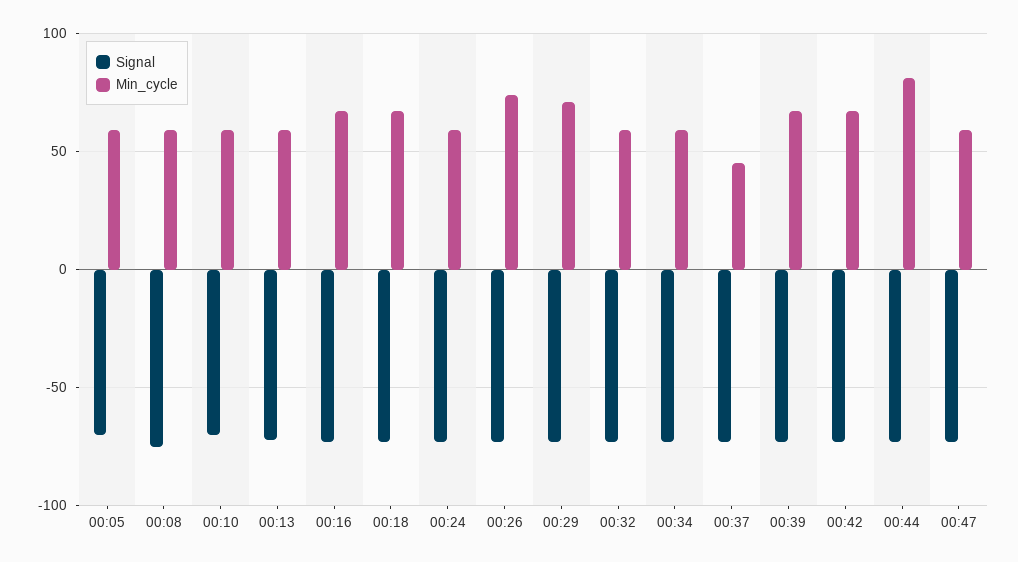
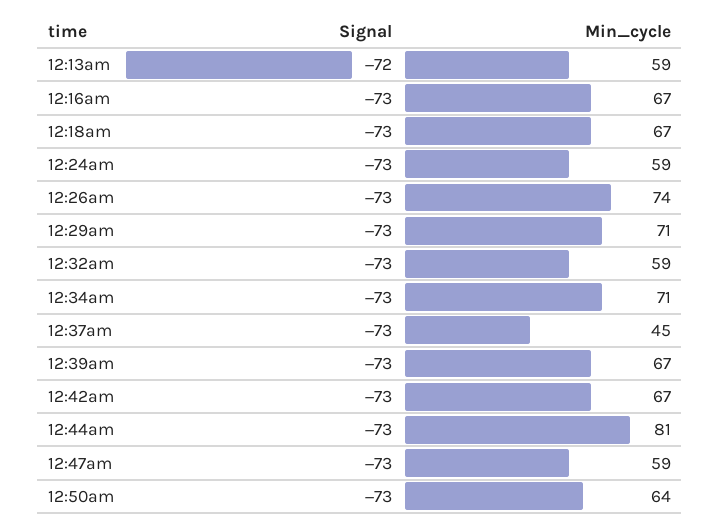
Signal, 00:05: -70 -> none
Min_cycle, 00:05: 60 -> none
Signal, 00:08: -75 -> none
Min_cycle, 00:08: 60 -> none
Signal, 00:10: -70 -> none
Min_cycle, 00:10: 60 -> none
Min_cycle, 00:34: 60 -> 71
Signal, 12:50am: none -> -73
Min_cycle, 12:50am: none -> 64

